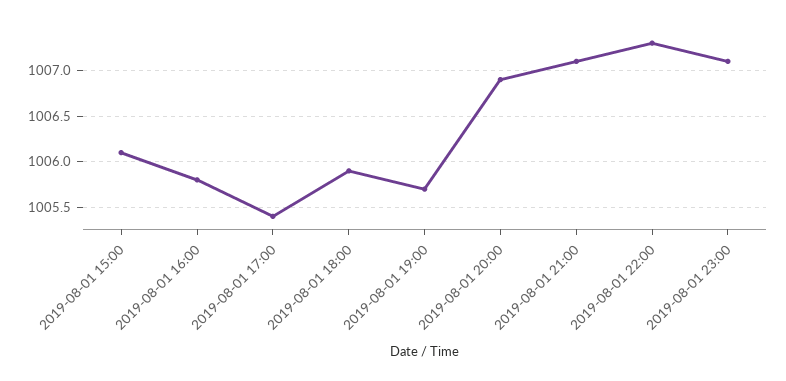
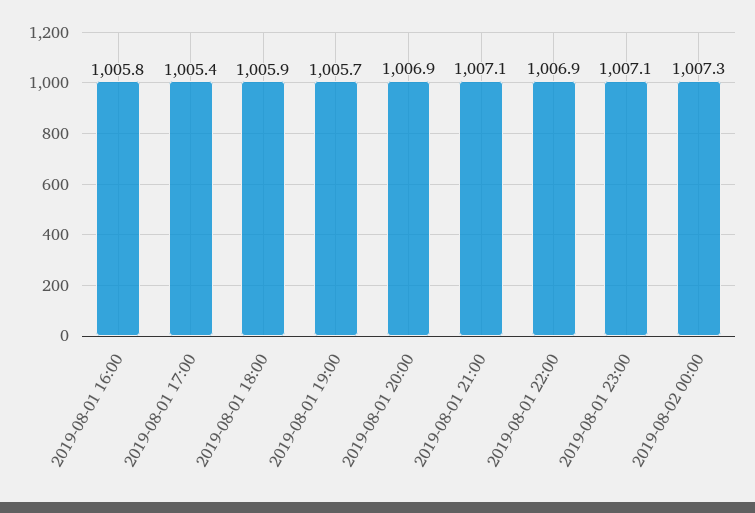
2019-08-01 15:00: 1006.1 -> none
2019-08-01 22:00: 1007.3 -> 1006.9
2019-08-02 00:00: none -> 1007.3

